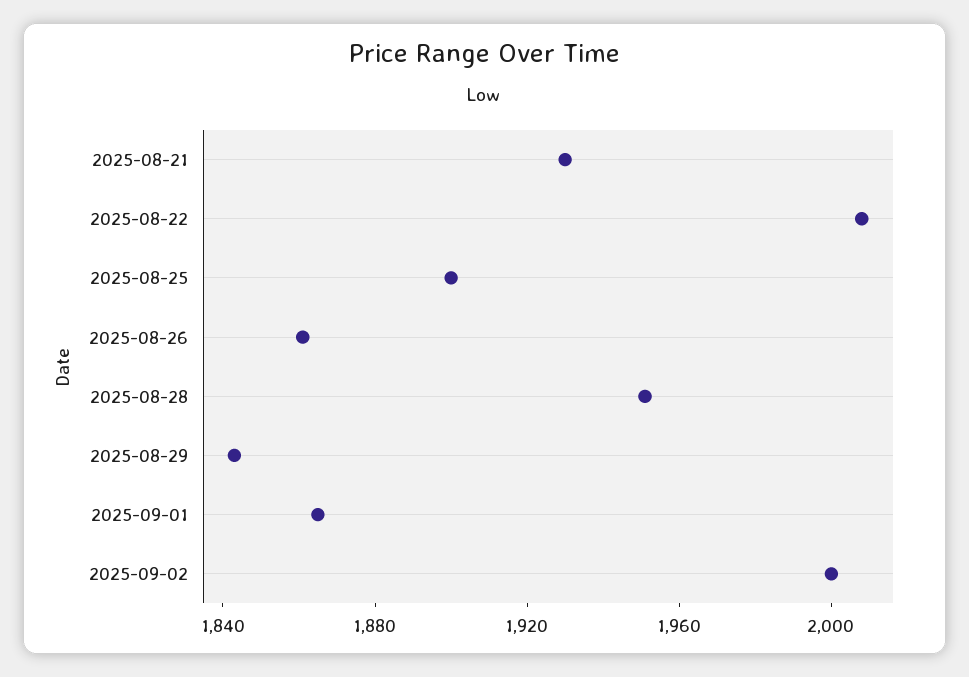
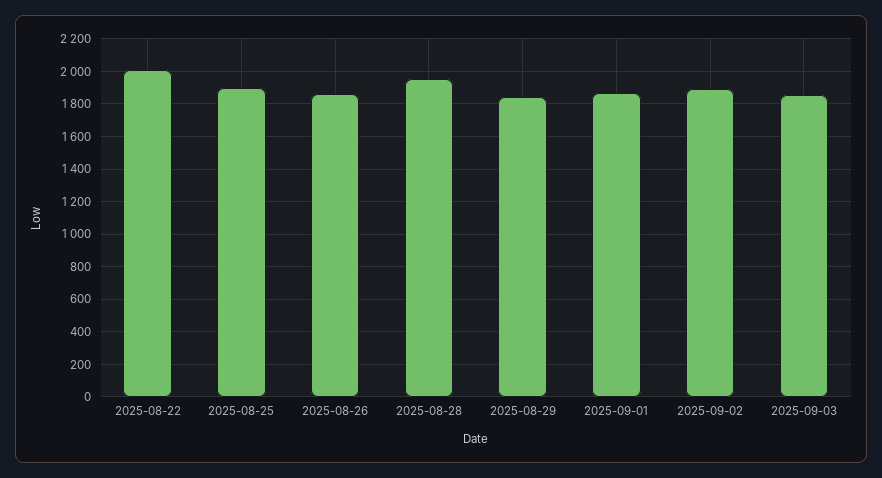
2025-08-21: 1930 -> none
2025-09-02: 2000 -> 1900
2025-09-03: none -> 1850

